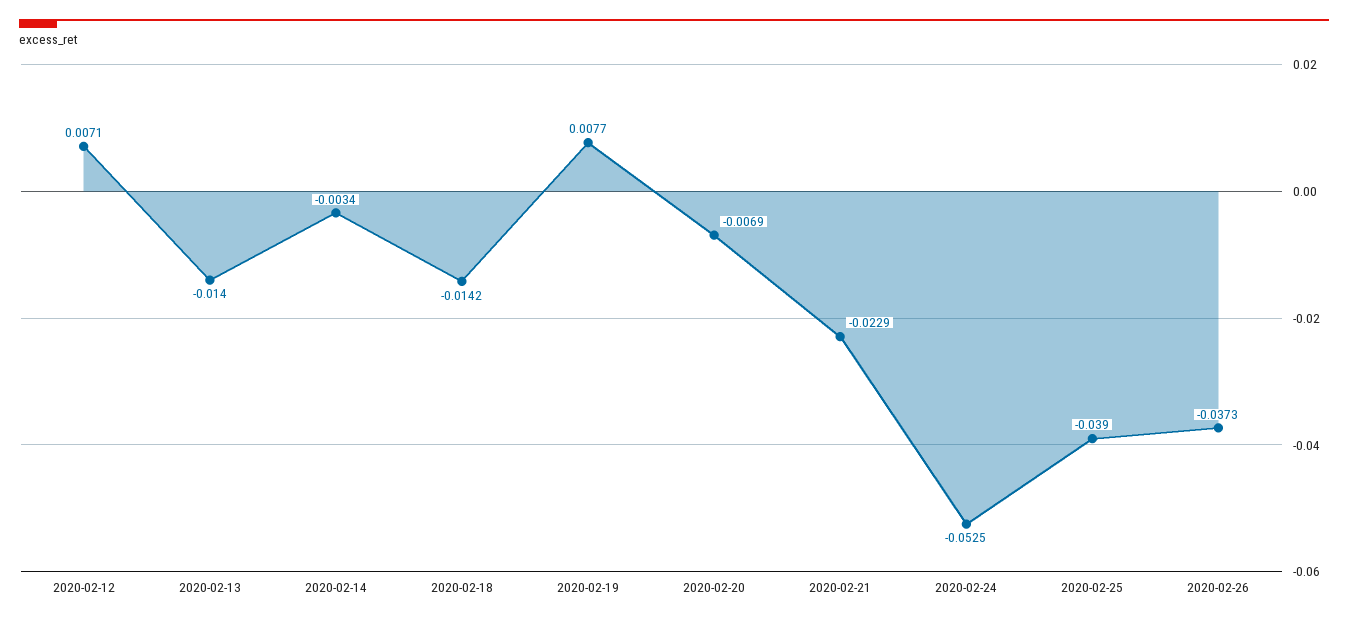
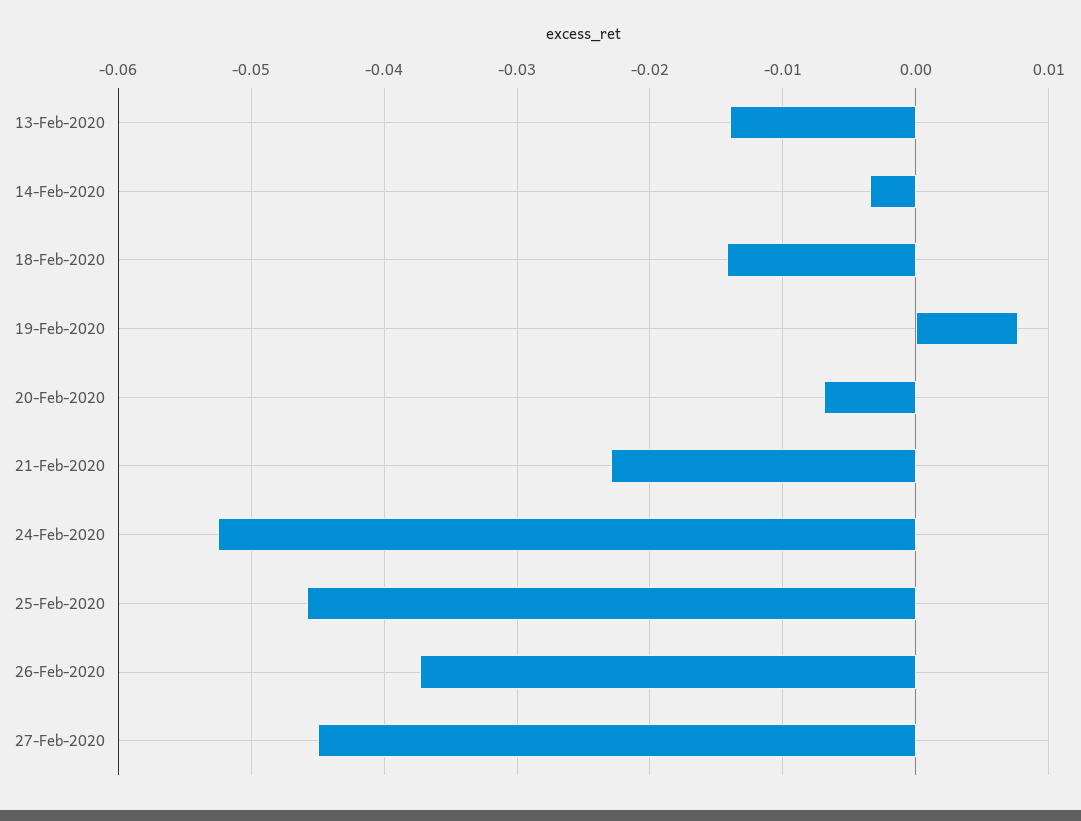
2020-02-12: 0.0071 -> none
2020-02-25: -0.039 -> -0.046
27-Feb-2020: none -> -0.045

